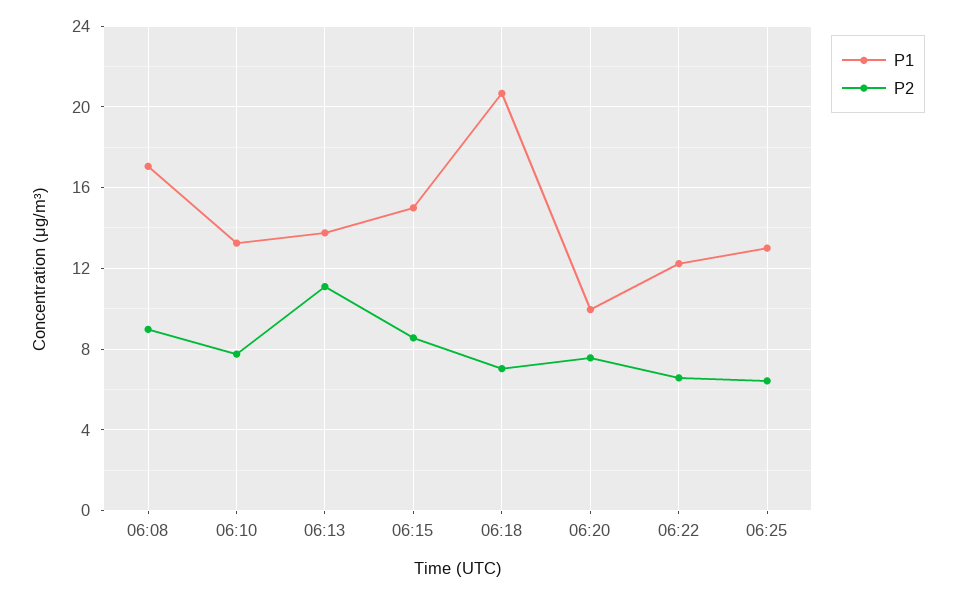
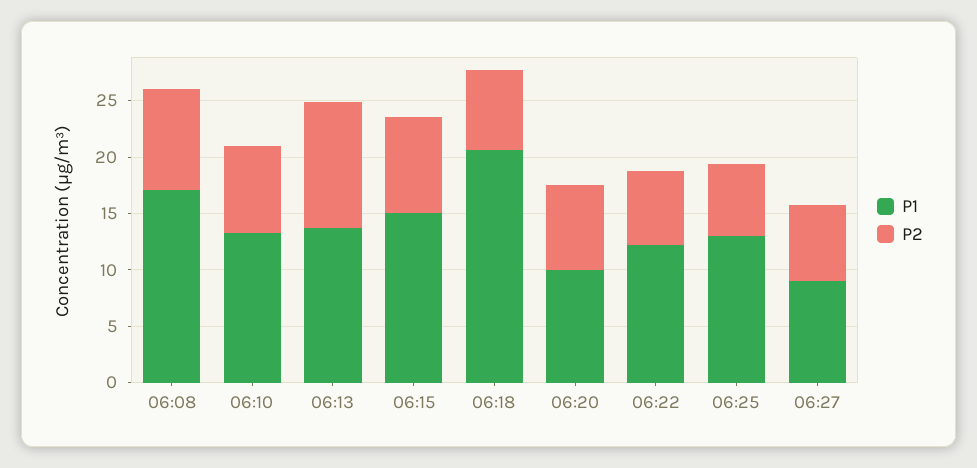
P1, 06:27: none -> 9
P2, 06:27: none -> 7

